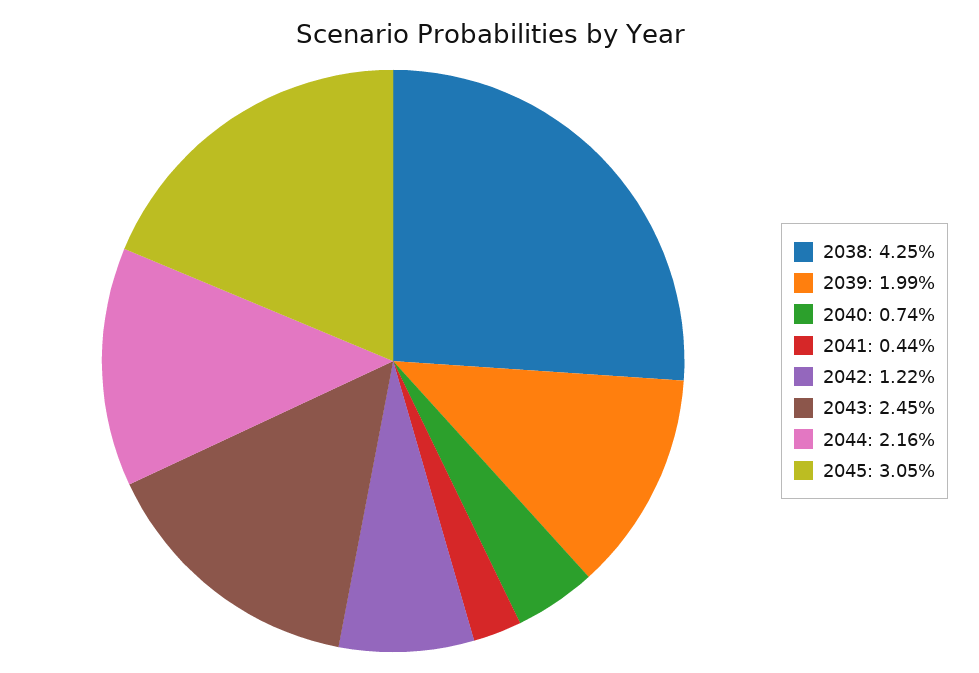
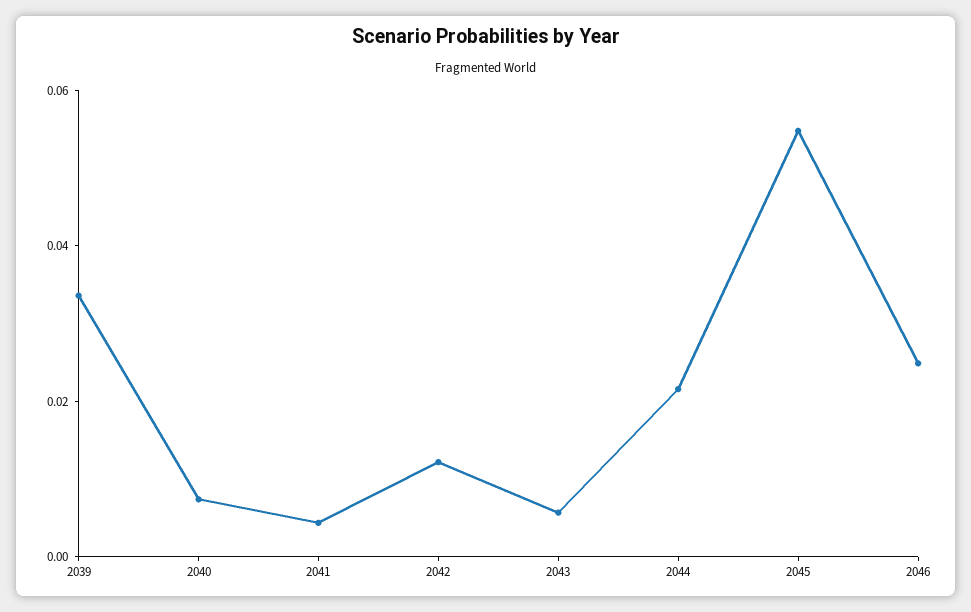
2038: 0.0425 -> none
2039: 0.0199 -> 0.035
2043: 0.0245 -> 0.005
2045: 0.0305 -> 0.055
2046: none -> 0.025

